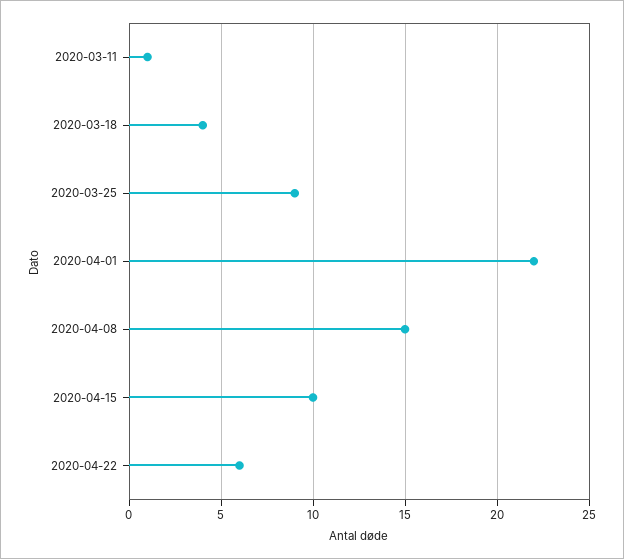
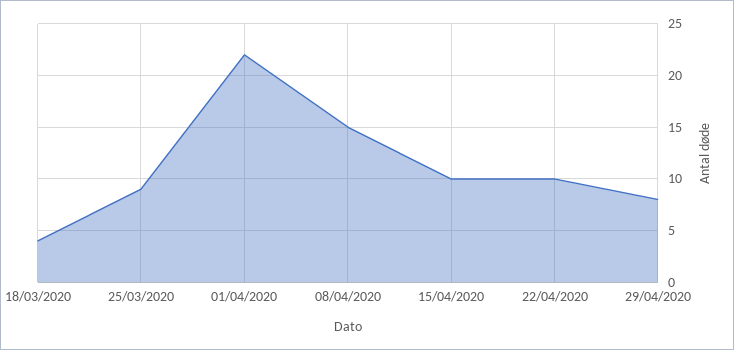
2020-03-11: 1 -> none
2020-04-22: 6 -> 10
29/04/2020: none -> 8

